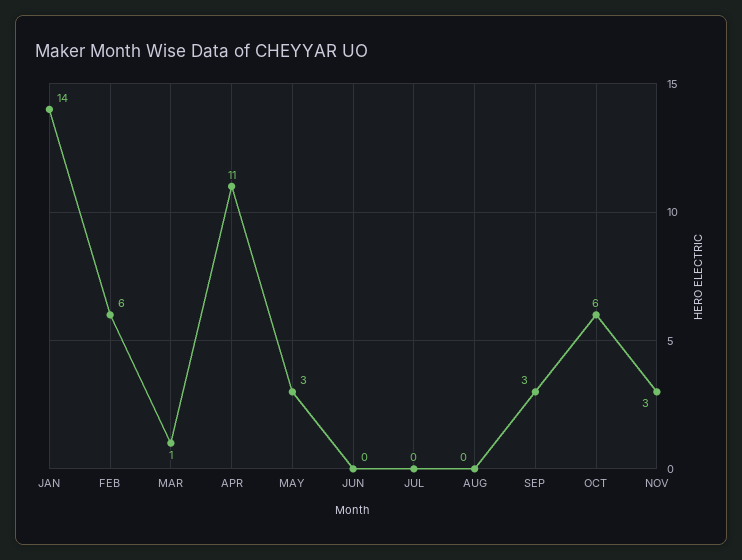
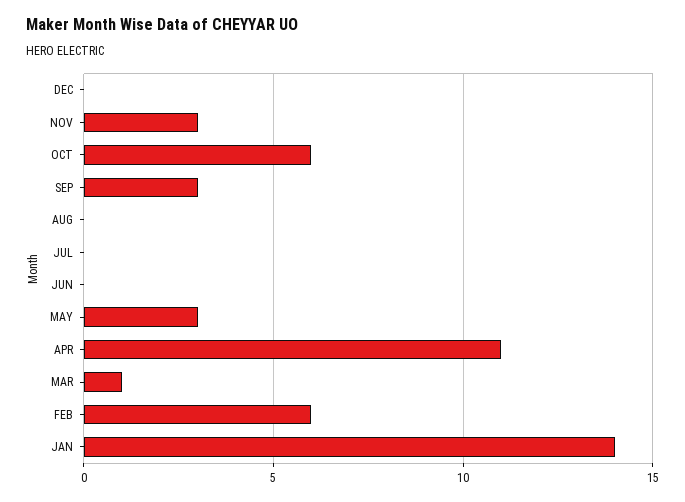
DEC: none -> 0

